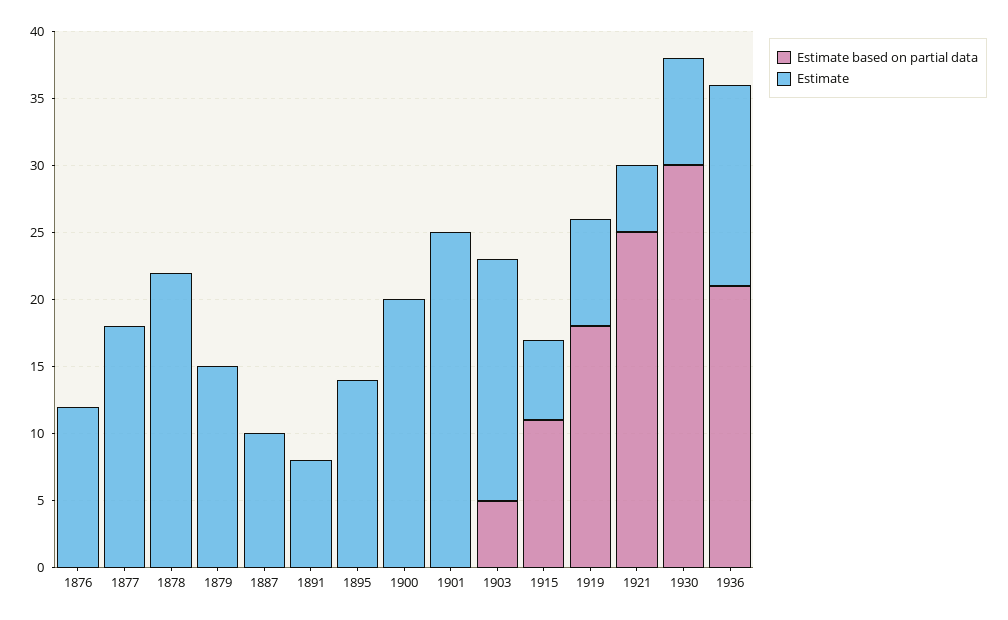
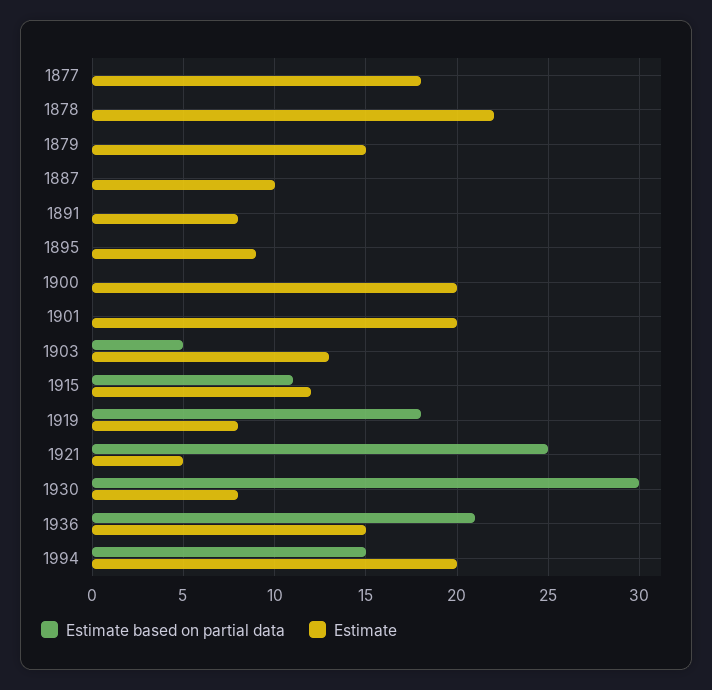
Estimate based on partial data, 1876: 0 -> none
Estimate, 1876: 12 -> none
Estimate, 1895: 14 -> 9
Estimate, 1901: 25 -> 20
Estimate, 1903: 18 -> 13
Estimate, 1915: 6 -> 12
Estimate based on partial data, 1994: none -> 15
Estimate, 1994: none -> 20

